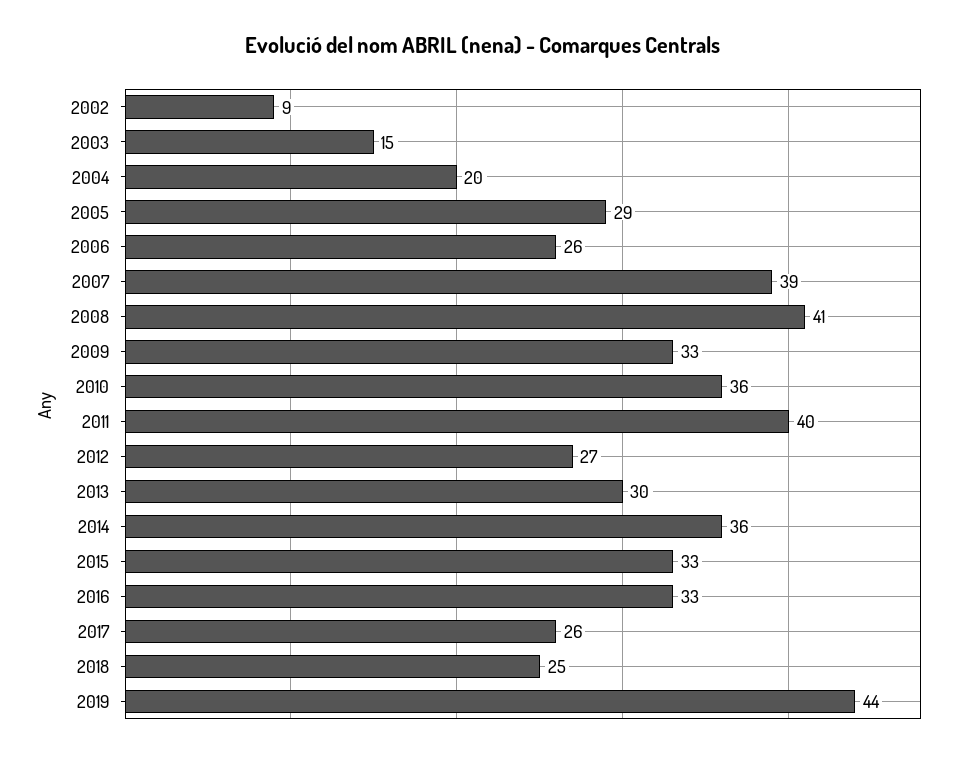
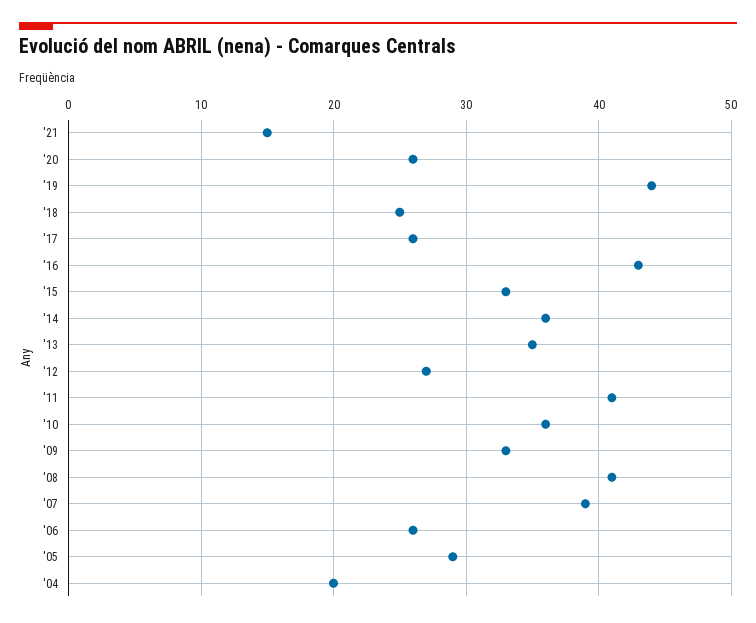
2002: 9 -> none
2003: 15 -> none
2011: 40 -> 41
2013: 30 -> 35
2016: 33 -> 43
'21: none -> 15
'20: none -> 26

